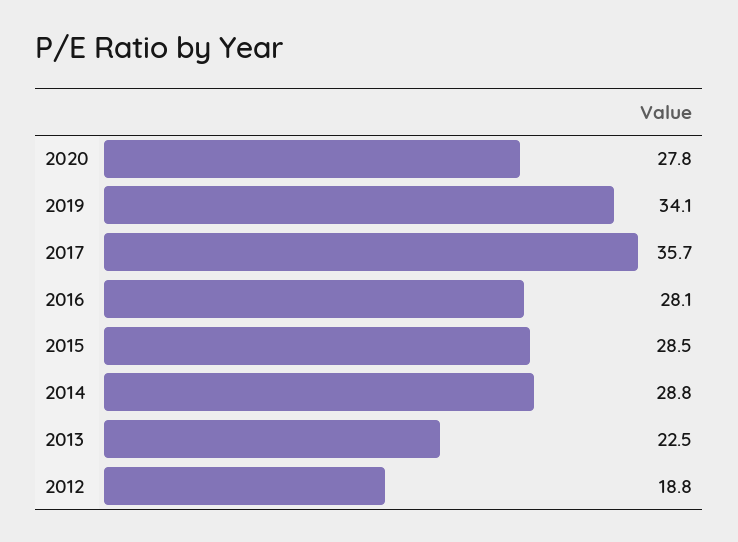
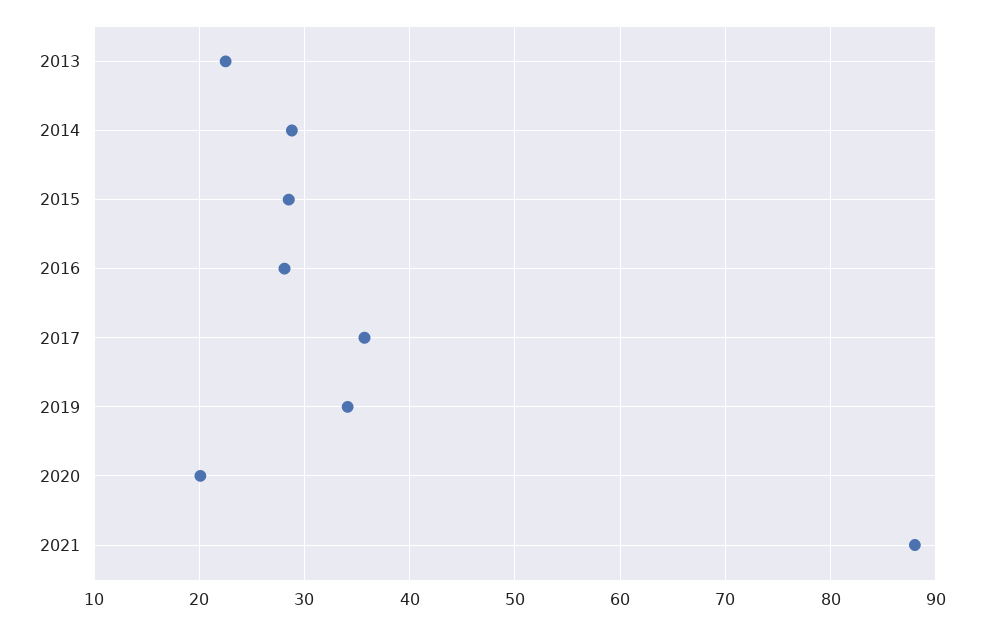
2020: 27.8 -> 20
2012: 18.8 -> none
2021: none -> 88

